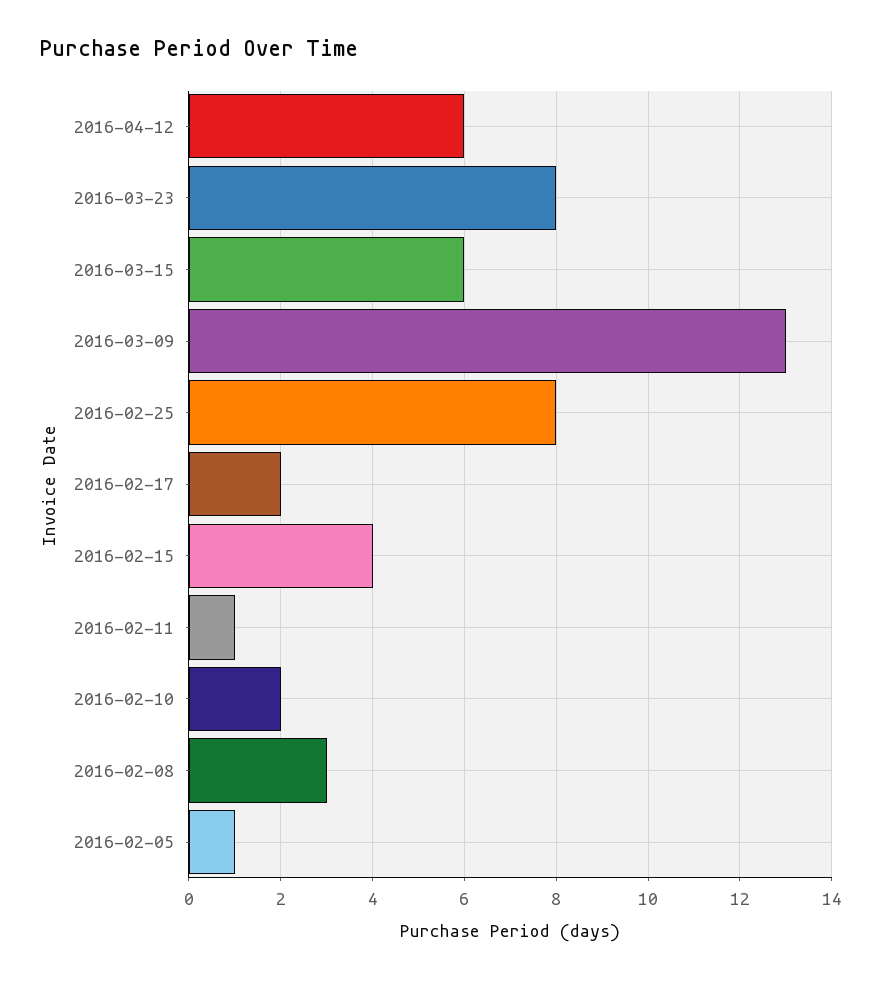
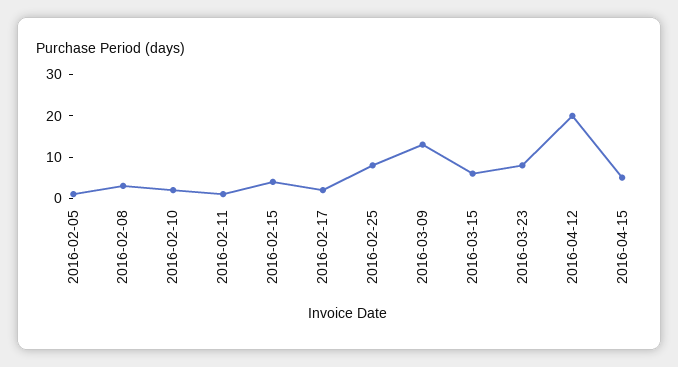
2016-04-12: 6 -> 20
2016-04-15: none -> 5

